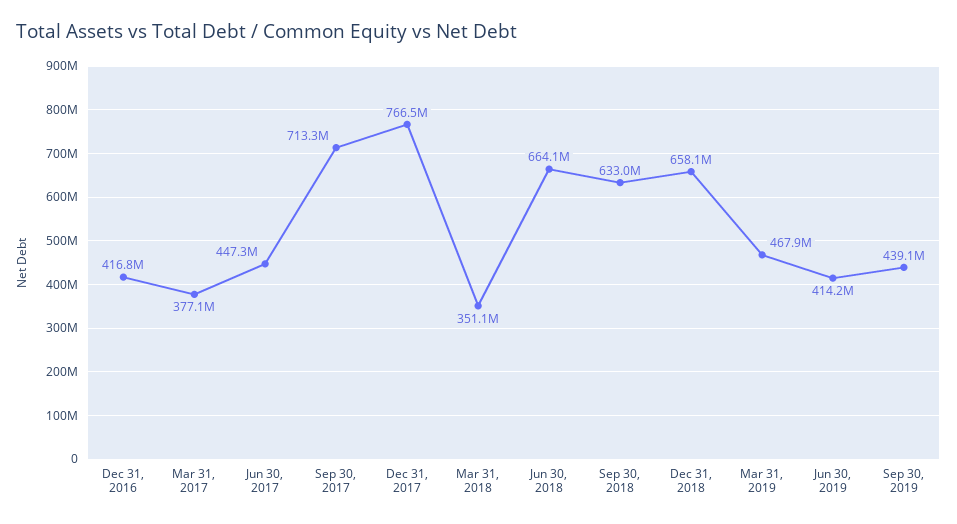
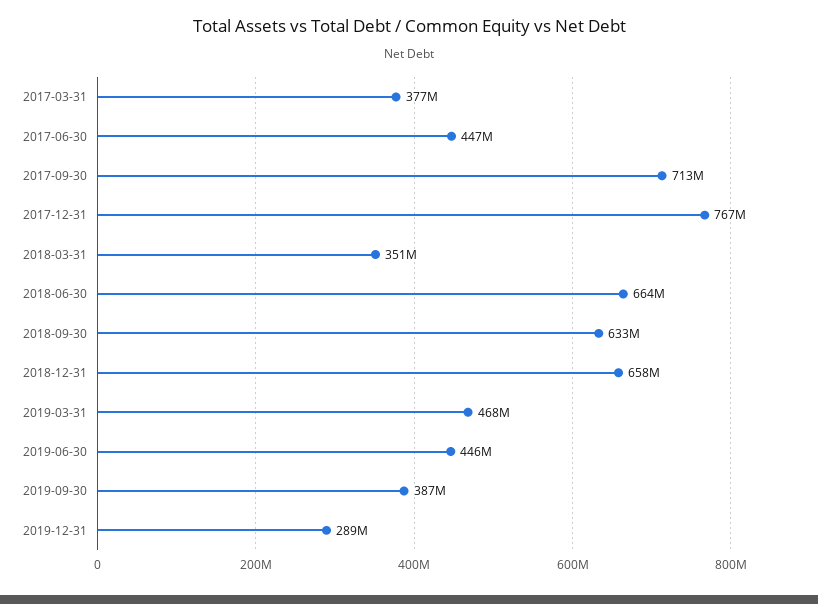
Dec 31, 2016: 416800000 -> none
Jun 30, 2019: 414200000 -> 446000000
Sep 30, 2019: 439100000 -> 387000000
2019-12-31: none -> 289000000

